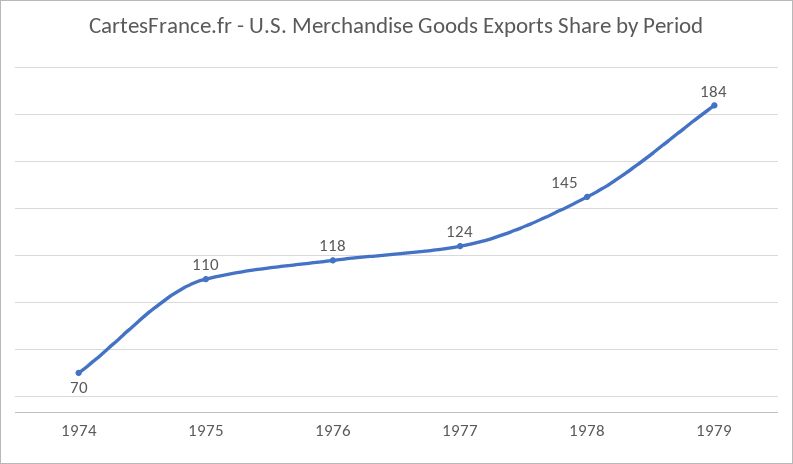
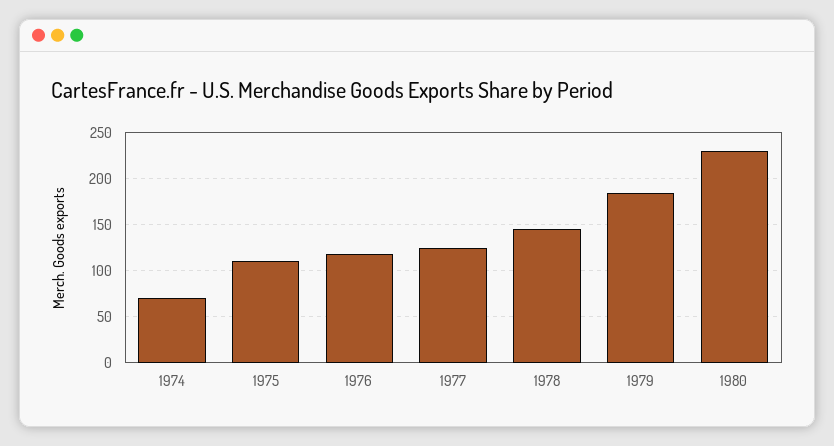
1980: none -> 230

